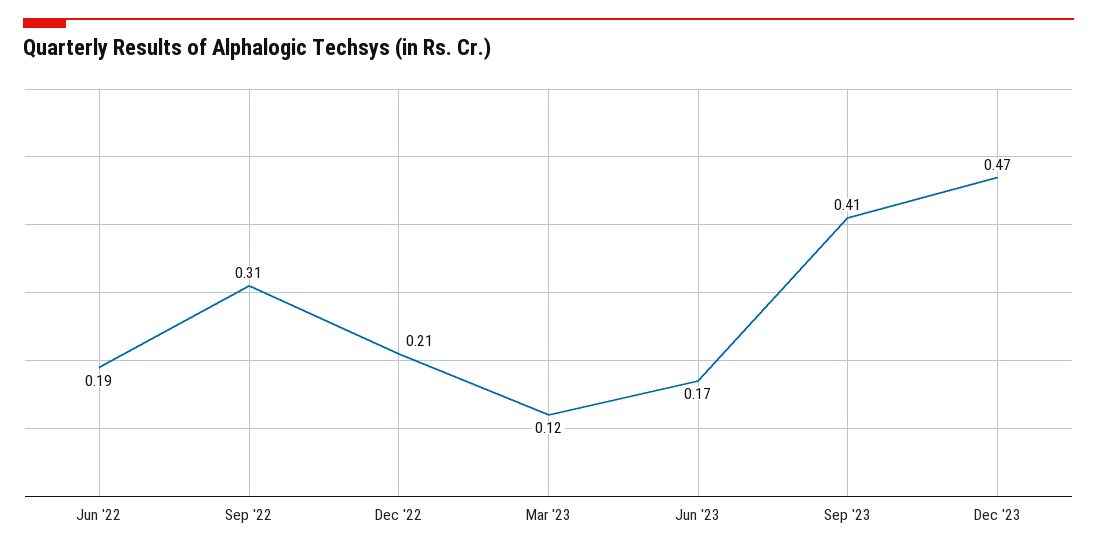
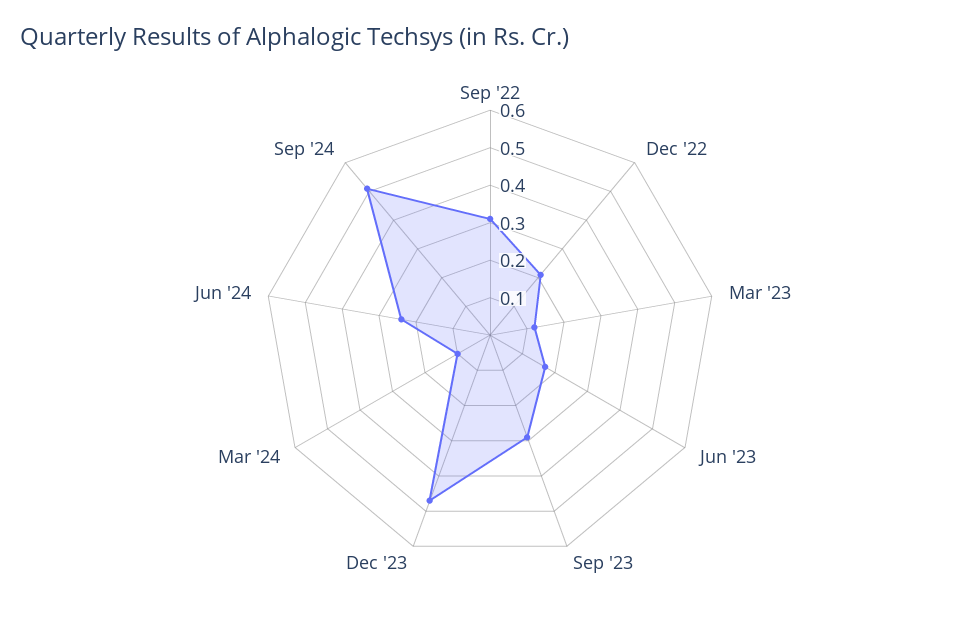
Jun '22: 0.19 -> none
Sep '23: 0.41 -> 0.3
Mar '24: none -> 0.1
Jun '24: none -> 0.25
Sep '24: none -> 0.5

